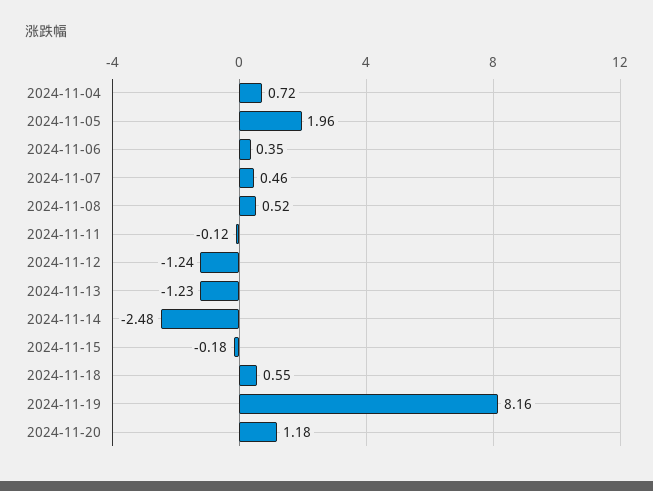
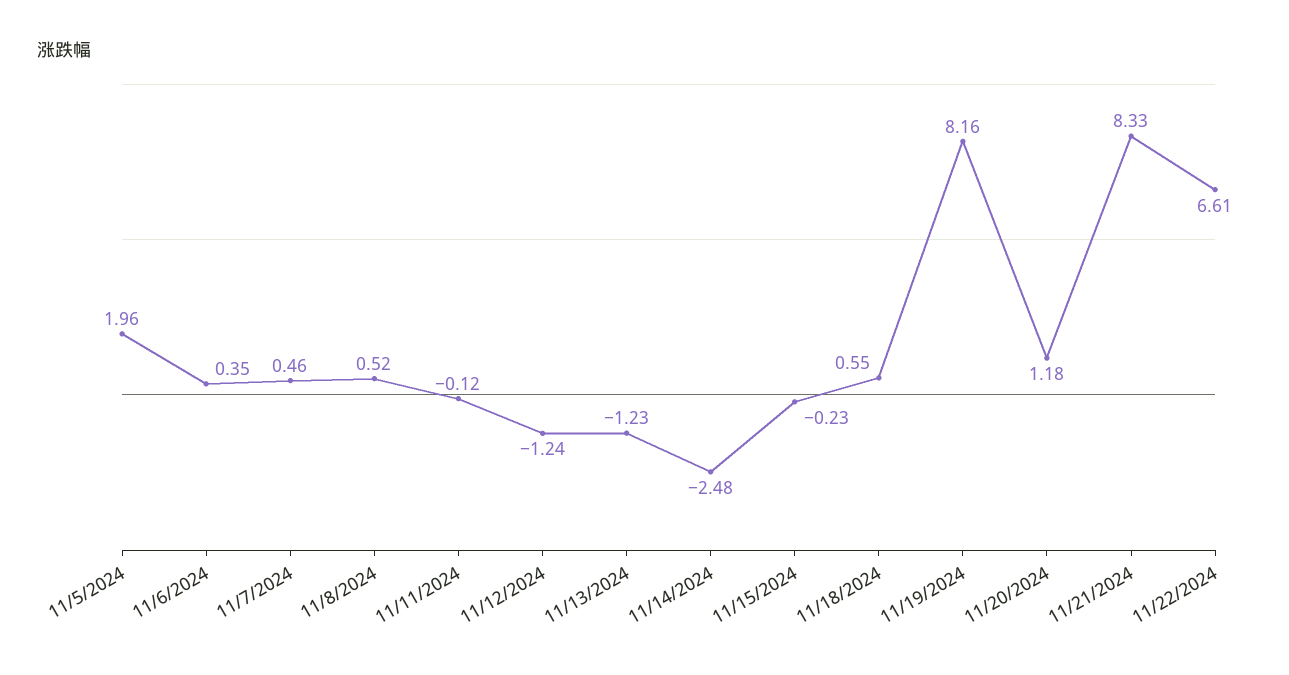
2024-11-04: 0.72 -> none
2024-11-15: -0.18 -> -0.23
11/21/2024: none -> 8.33
11/22/2024: none -> 6.61

